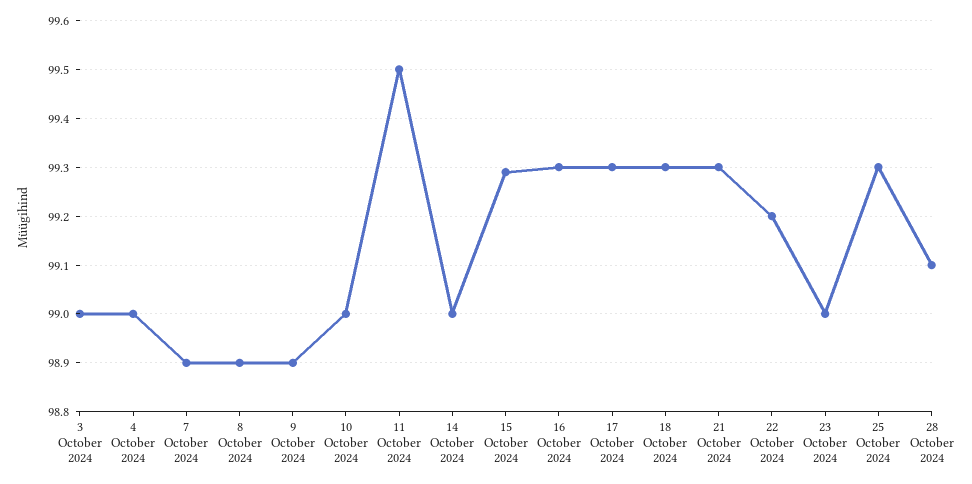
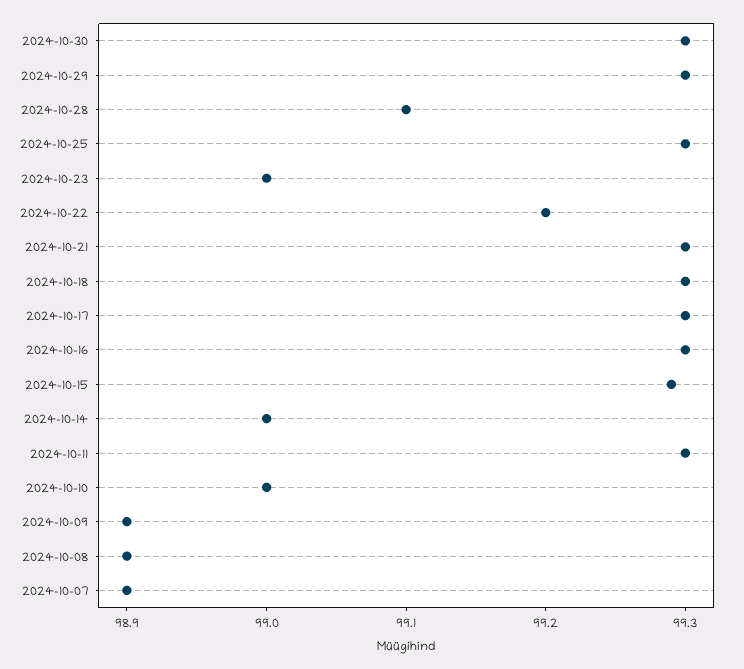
3 October 2024: 99 -> none
4 October 2024: 99 -> none
11 October 2024: 99.5 -> 99.3
2024-10-30: none -> 99.3
2024-10-29: none -> 99.3

